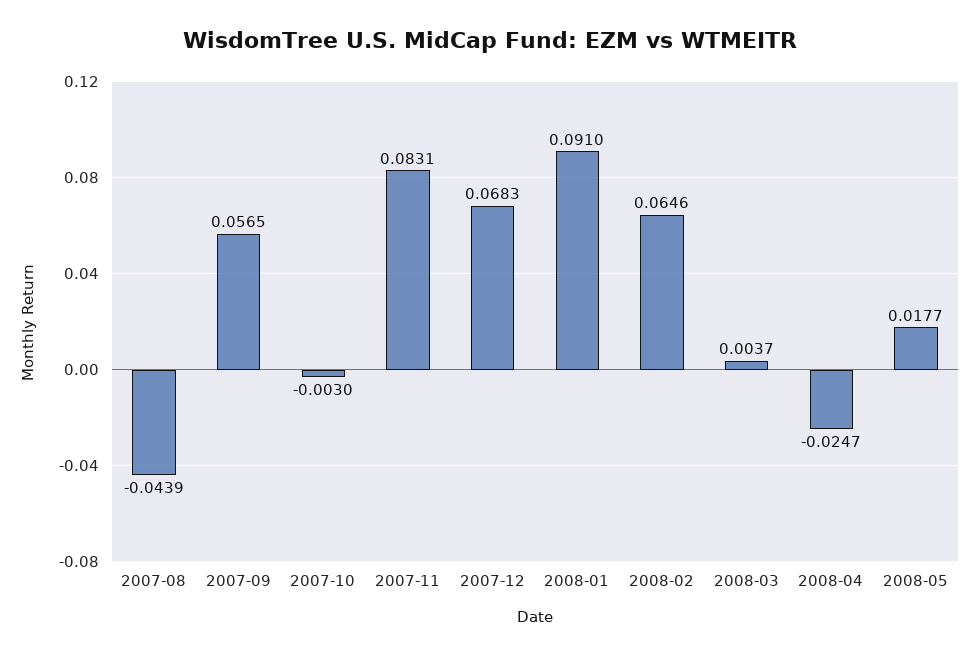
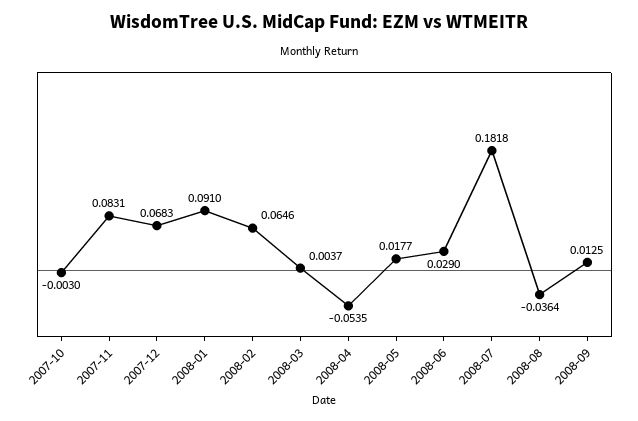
2007-08: -0.0439 -> none
2007-09: 0.0565 -> none
2008-04: -0.0247 -> -0.0535
2008-06: none -> 0.029
2008-07: none -> 0.1818
2008-08: none -> -0.0364
2008-09: none -> 0.0125

